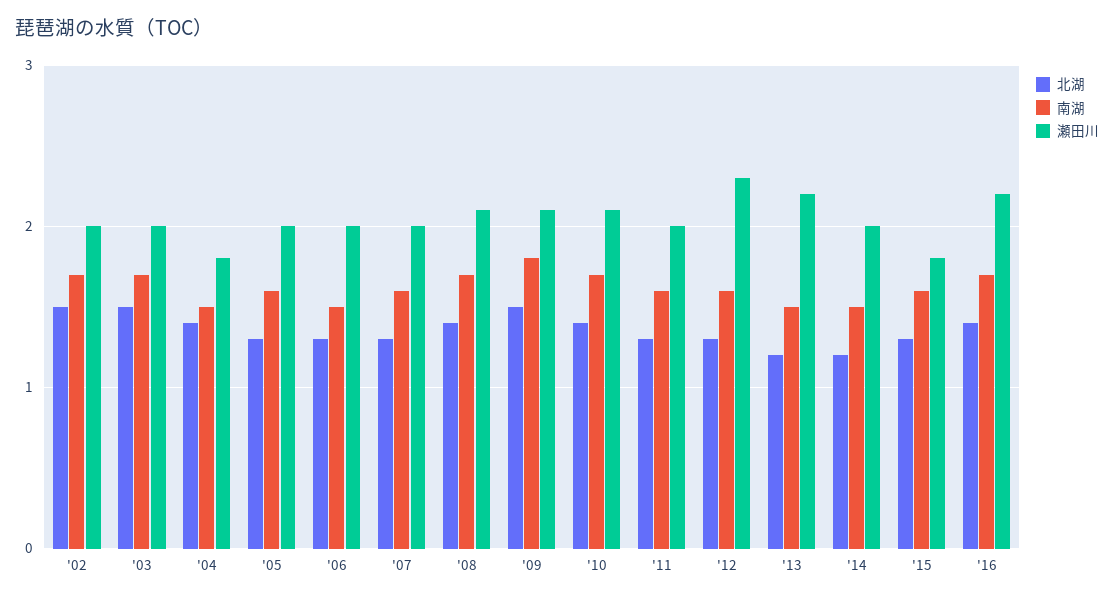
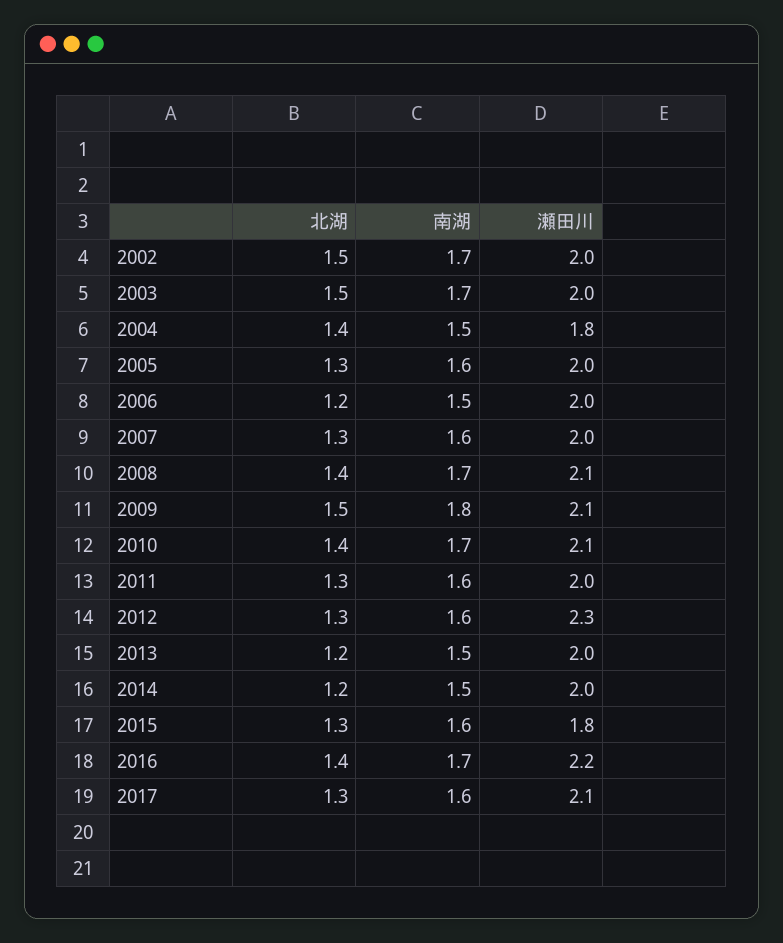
北湖, '06: 1.3 -> 1.2
瀬田川, '13: 2.2 -> 2
北湖, 2017: none -> 1.3
南湖, 2017: none -> 1.6
瀬田川, 2017: none -> 2.1

